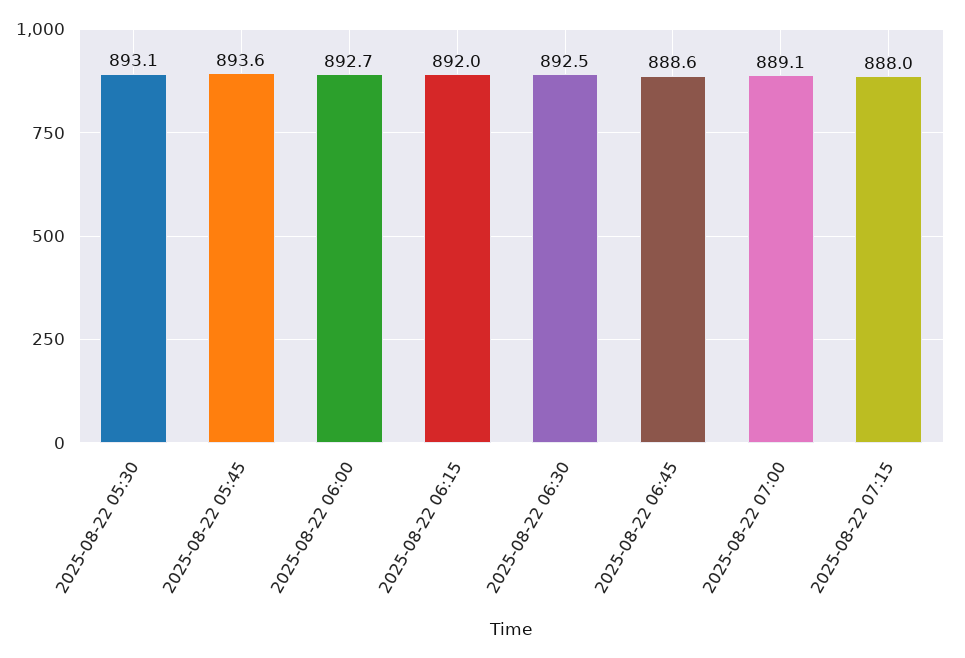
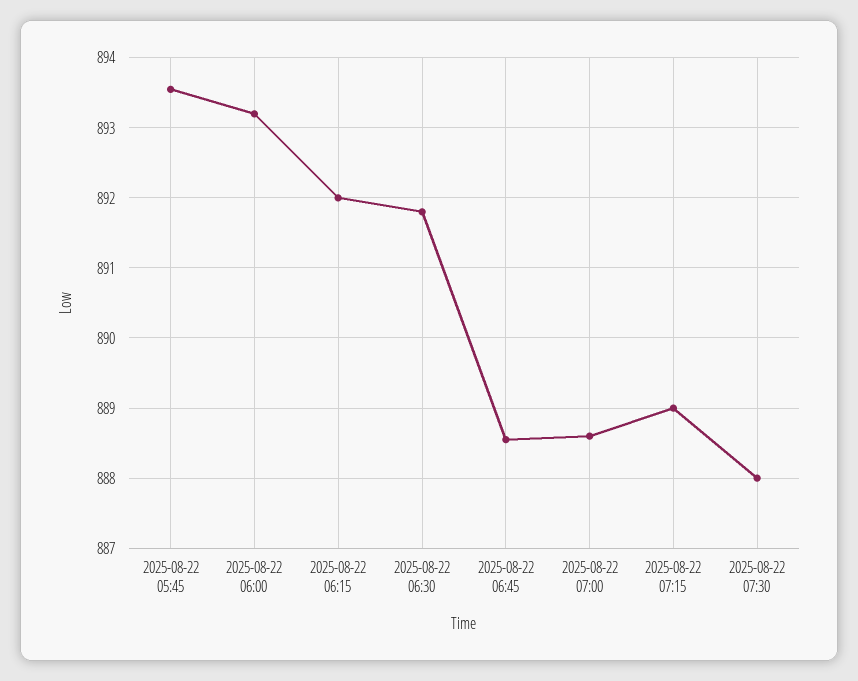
2025-08-22 05:30: 893.1 -> none
2025-08-22 06:00: 892.7 -> 893.2
2025-08-22 06:30: 892.5 -> 891.8
2025-08-22 07:00: 889.1 -> 888.6
2025-08-22 07:15: 888 -> 889
2025-08-22 07:30: none -> 888

